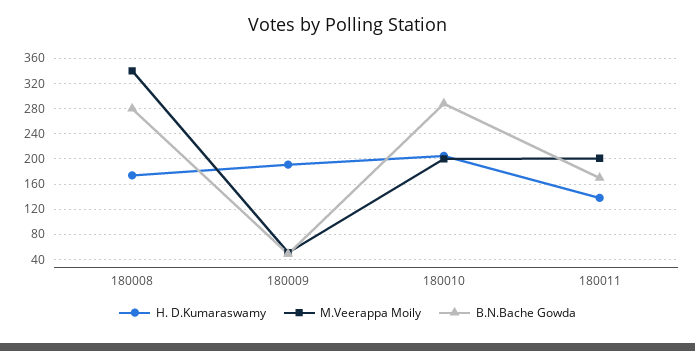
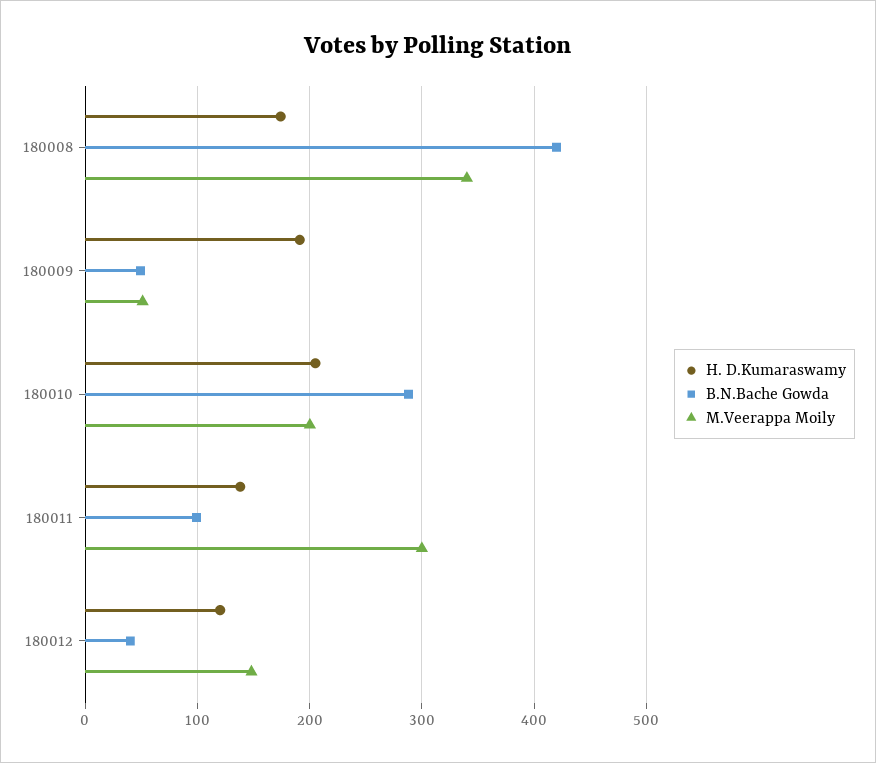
B.N.Bache Gowda, 180008: 280 -> 420
M.Veerappa Moily, 180011: 200 -> 300
B.N.Bache Gowda, 180011: 170 -> 100
H. D.Kumaraswamy, 180012: none -> 120
B.N.Bache Gowda, 180012: none -> 40
M.Veerappa Moily, 180012: none -> 150

